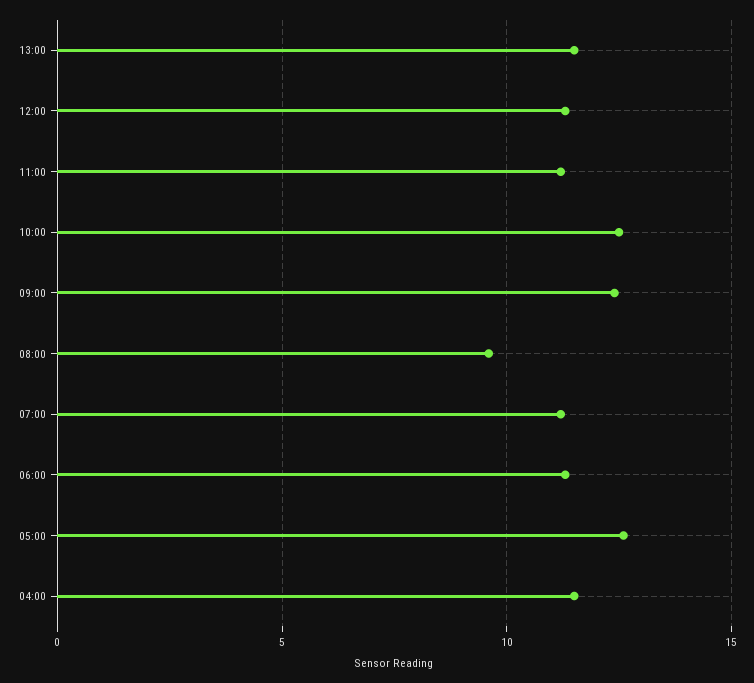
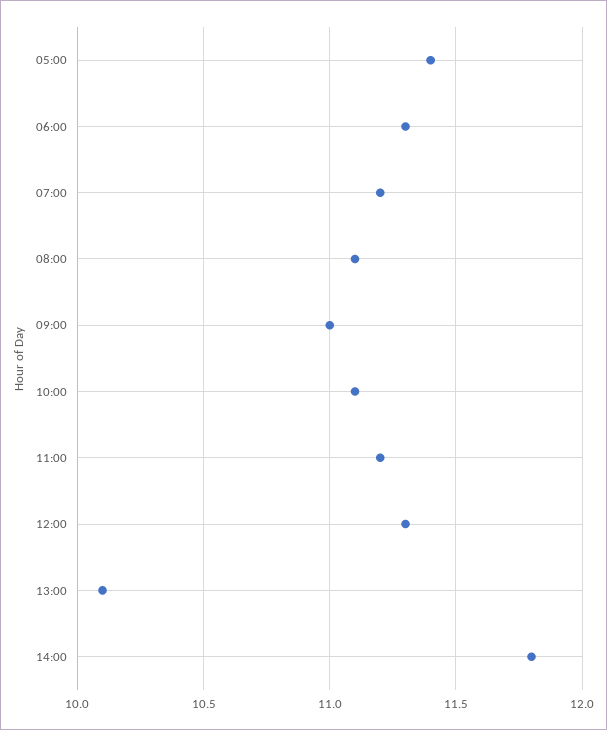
13:00: 11.5 -> 10.1
10:00: 12.5 -> 11.1
09:00: 12.5 -> 11
08:00: 9.5 -> 11.1
05:00: 12.5 -> 11.4
04:00: 11.5 -> none
14:00: none -> 11.8

